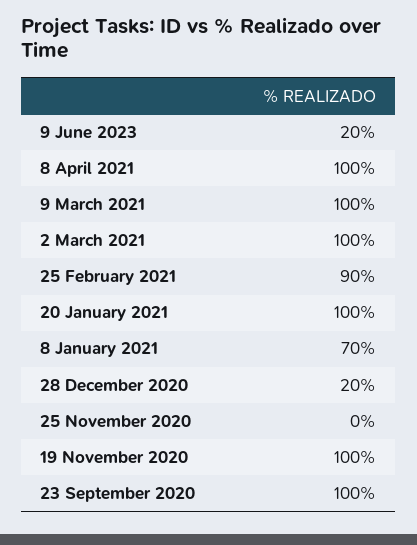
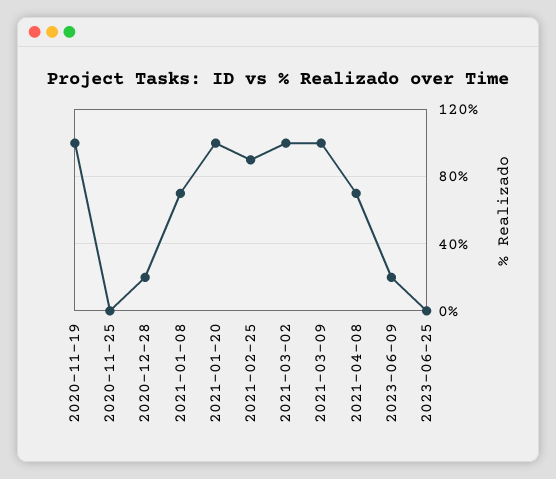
8 April 2021: 100 -> 70
23 September 2020: 100 -> none
2023-06-25: none -> 0

